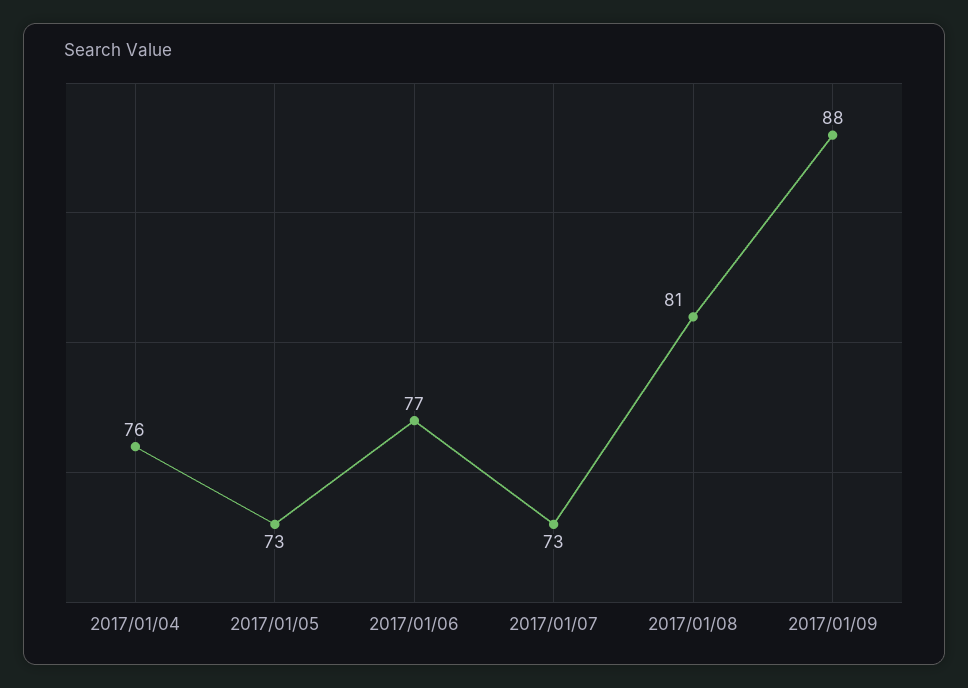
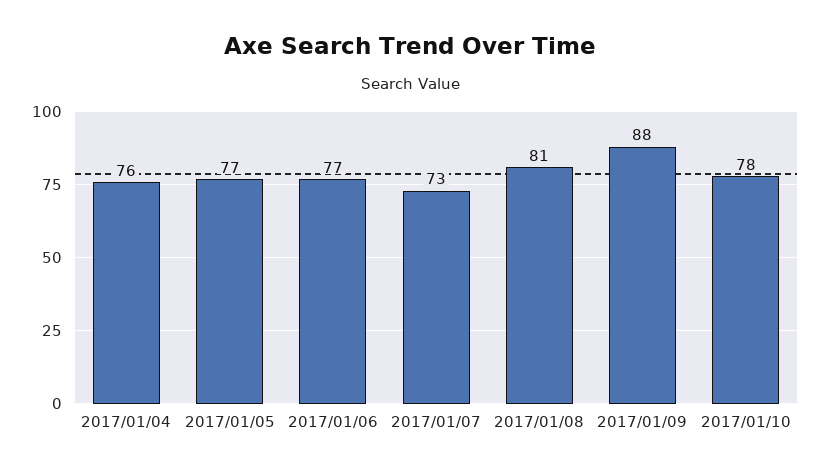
2017/01/05: 73 -> 77
2017/01/10: none -> 78

